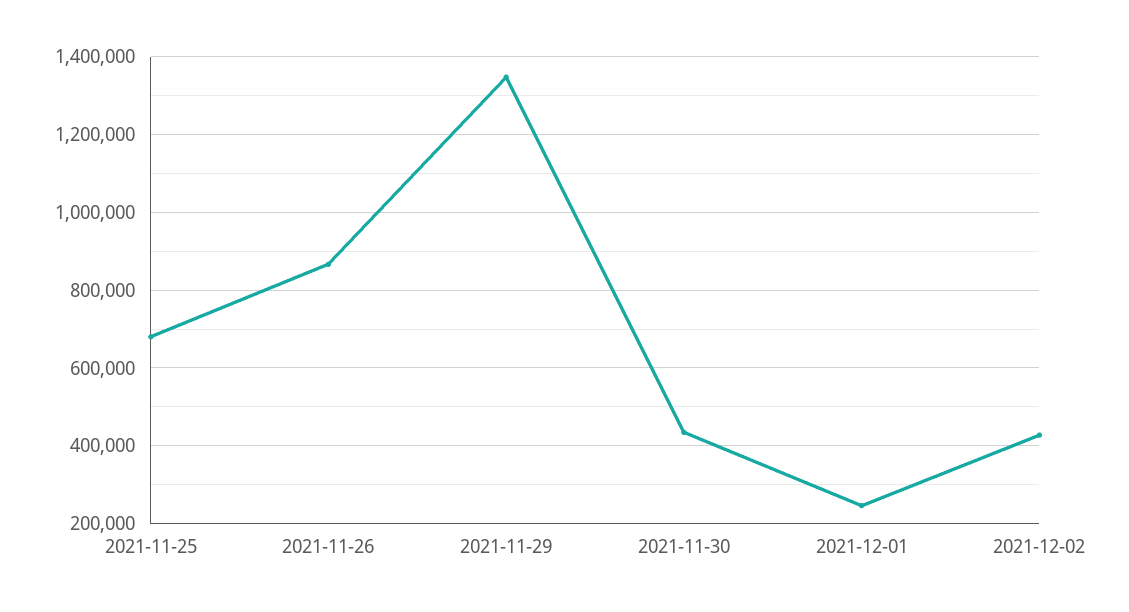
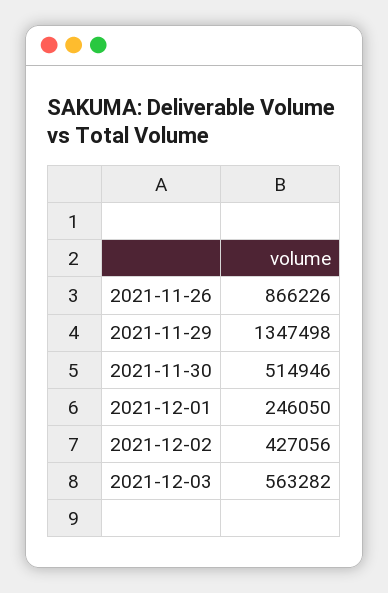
2021-11-25: 680000 -> none
2021-11-30: 440000 -> 514946
2021-12-03: none -> 563282

